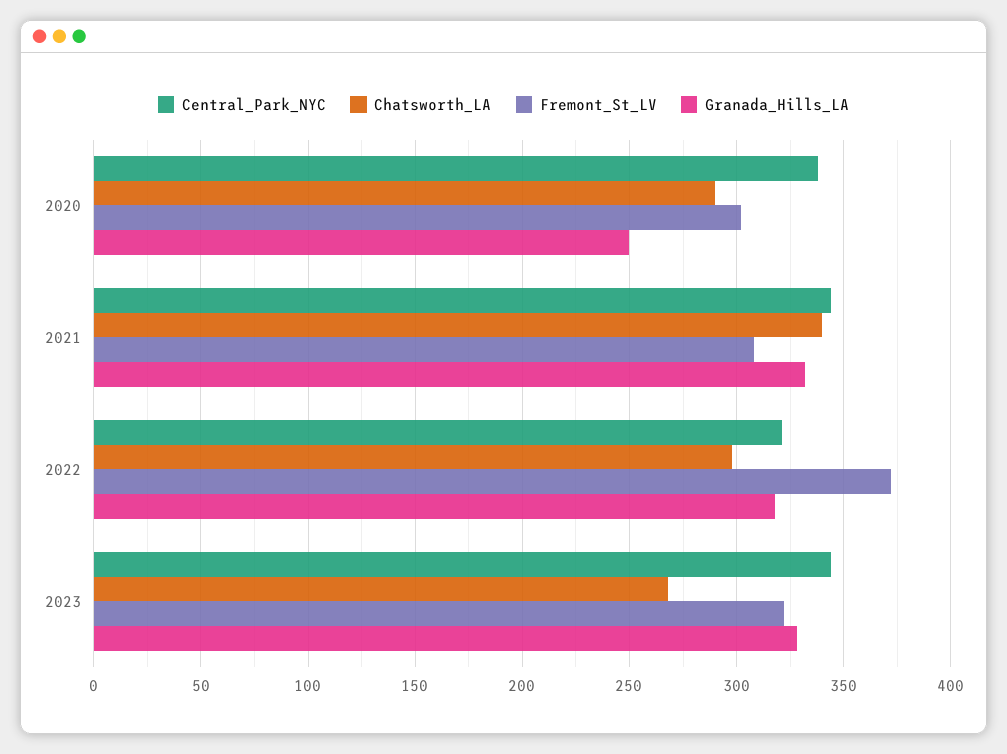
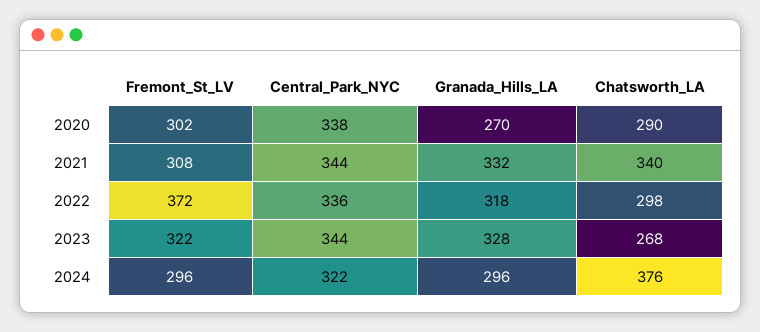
Granada_Hills_LA, 2020: 250 -> 270
Central_Park_NYC, 2022: 320 -> 336
Fremont_St_LV, 2024: none -> 296
Central_Park_NYC, 2024: none -> 322
Granada_Hills_LA, 2024: none -> 296
Chatsworth_LA, 2024: none -> 376

